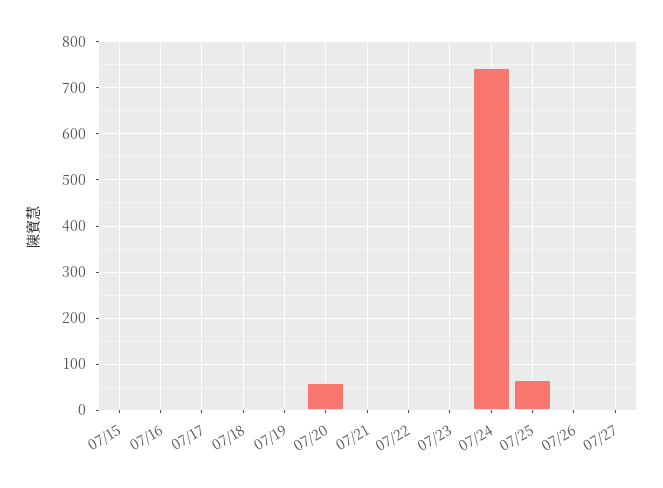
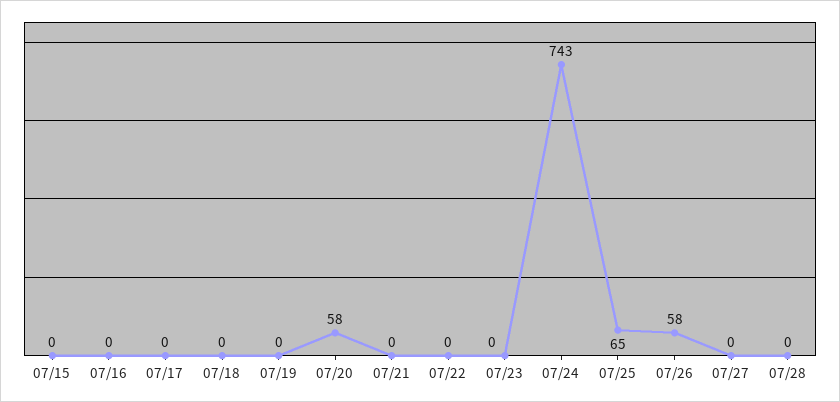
07/26: 0 -> 58
07/28: none -> 0

